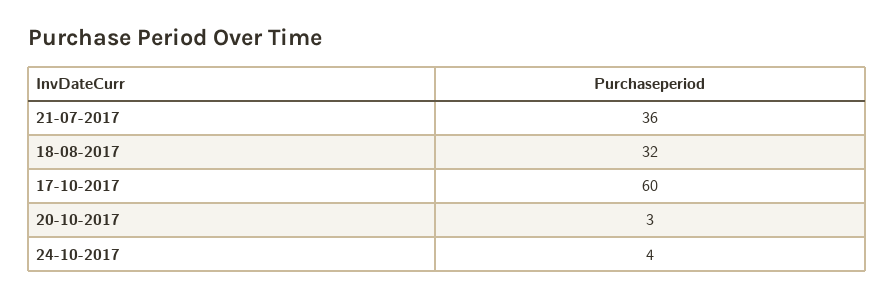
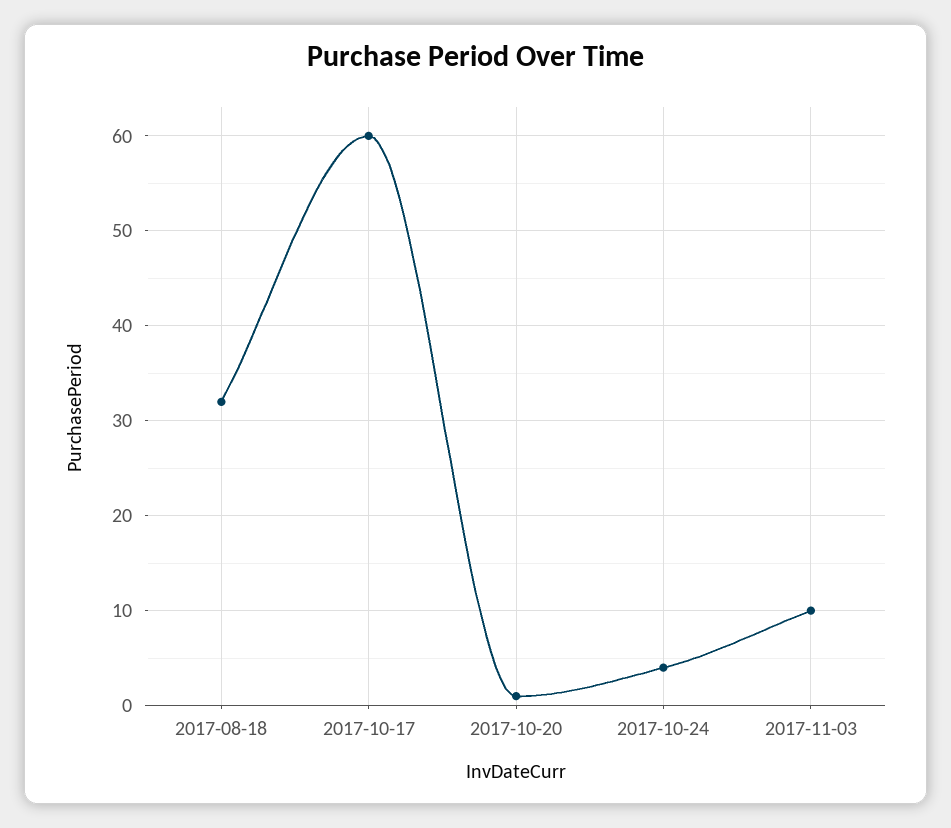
21-07-2017: 36 -> none
20-10-2017: 3 -> 1
2017-11-03: none -> 10

